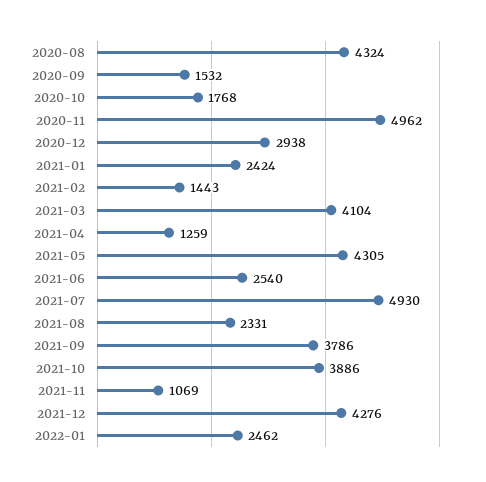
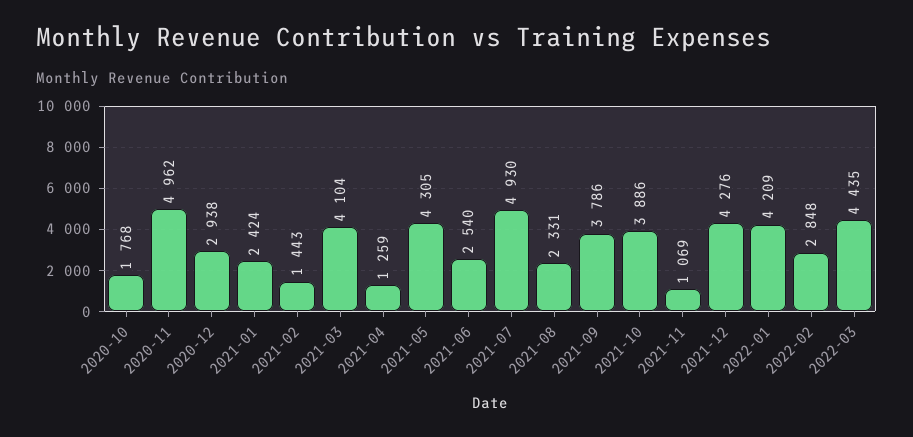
2020-08: 4324 -> none
2020-09: 1532 -> none
2022-01: 2462 -> 4209
2022-02: none -> 2848
2022-03: none -> 4435

